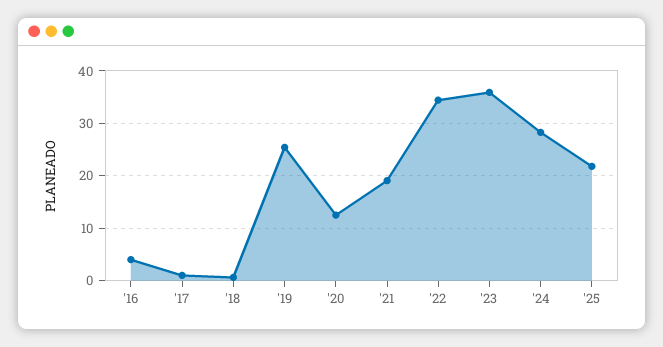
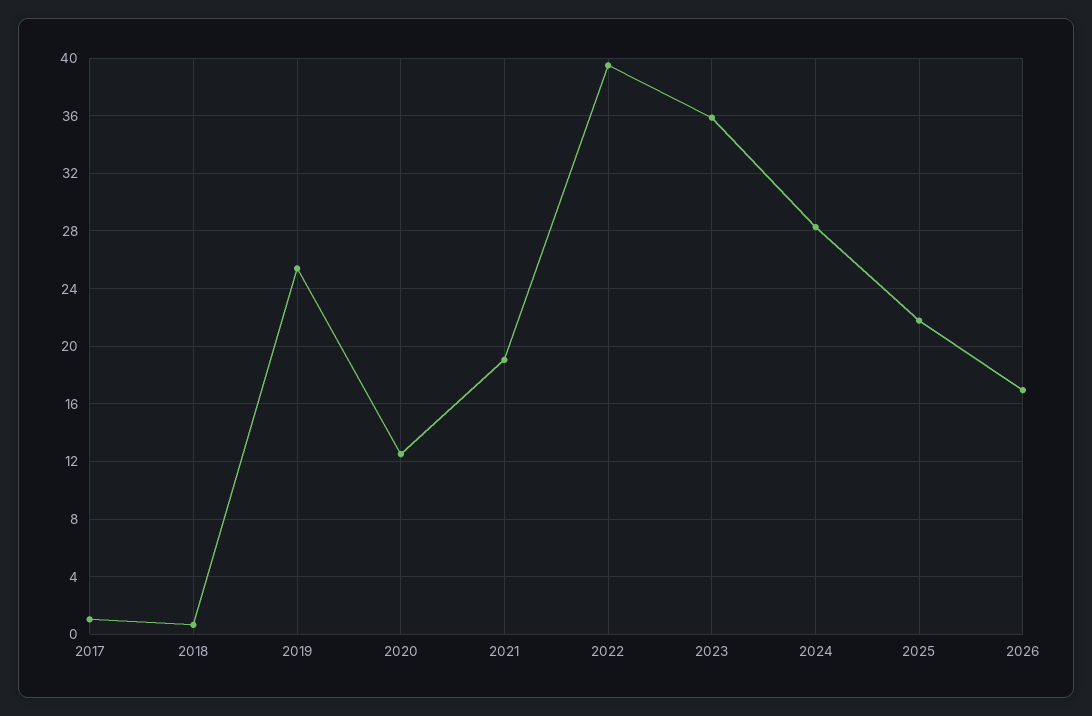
'16: 4 -> none
'22: 34 -> 39.5
2026: none -> 17

